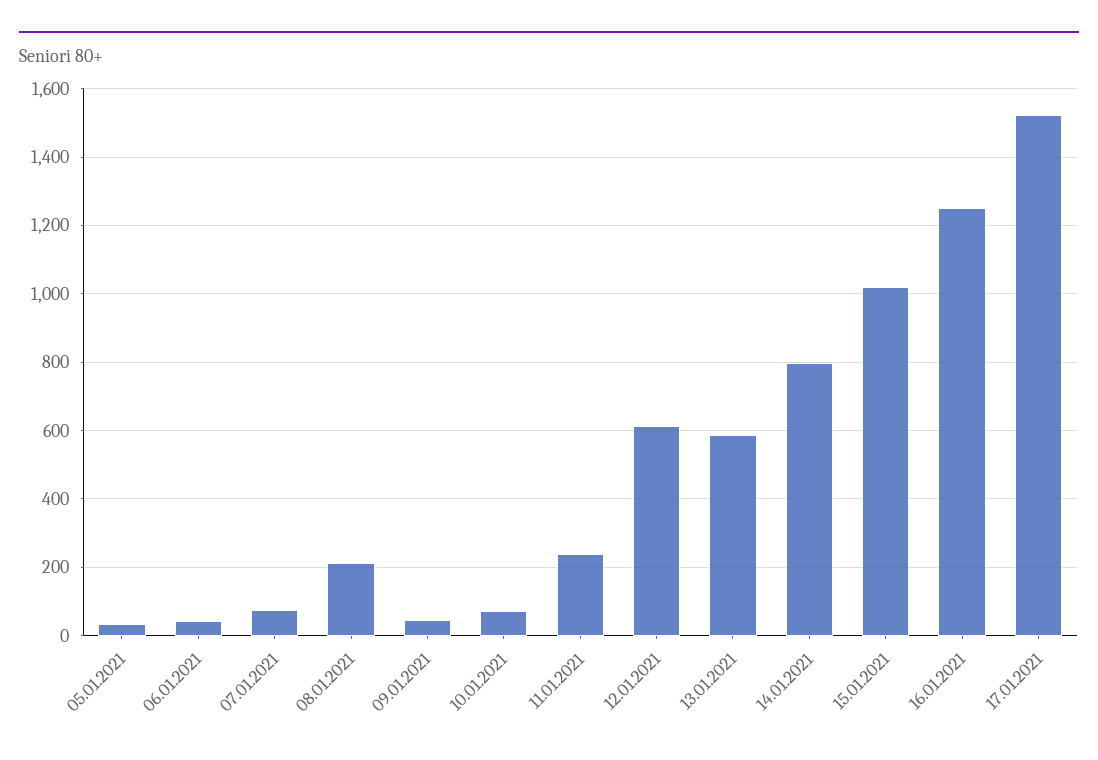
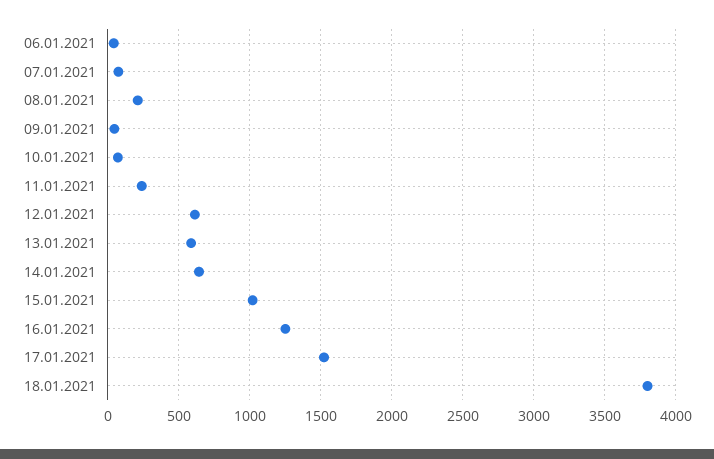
05.01.2021: 40 -> none
14.01.2021: 800 -> 650
18.01.2021: none -> 3800

